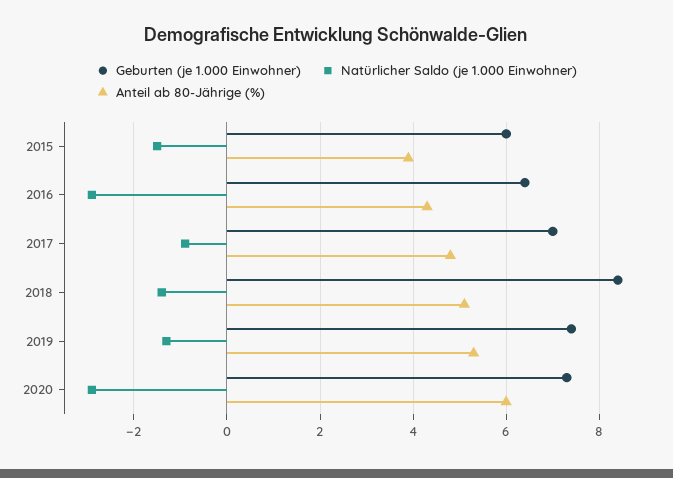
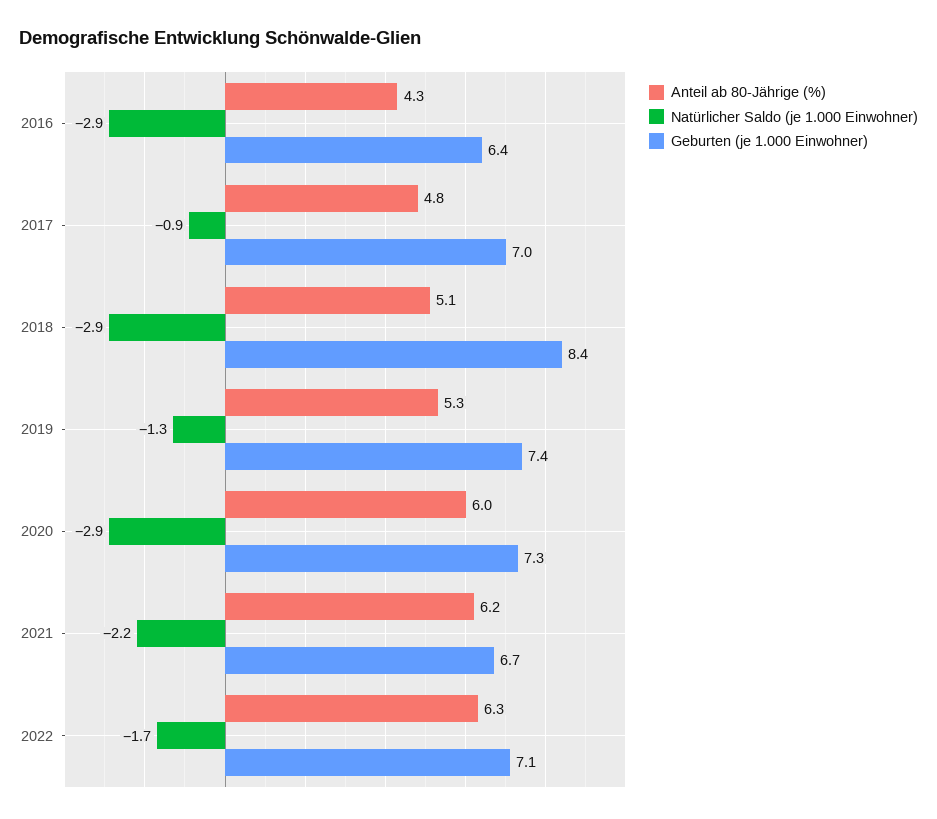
Geburten (je 1.000 Einwohner), 2015: 6 -> none
Natürlicher Saldo (je 1.000 Einwohner), 2015: -1.5 -> none
Anteil ab 80-Jährige (%), 2015: 4 -> none
Natürlicher Saldo (je 1.000 Einwohner), 2018: -1.5 -> -2.9
Anteil ab 80-Jährige (%), 2021: none -> 6.2
Natürlicher Saldo (je 1.000 Einwohner), 2021: none -> -2.2
Geburten (je 1.000 Einwohner), 2021: none -> 6.7
Anteil ab 80-Jährige (%), 2022: none -> 6.3
Natürlicher Saldo (je 1.000 Einwohner), 2022: none -> -1.7
Geburten (je 1.000 Einwohner), 2022: none -> 7.1

